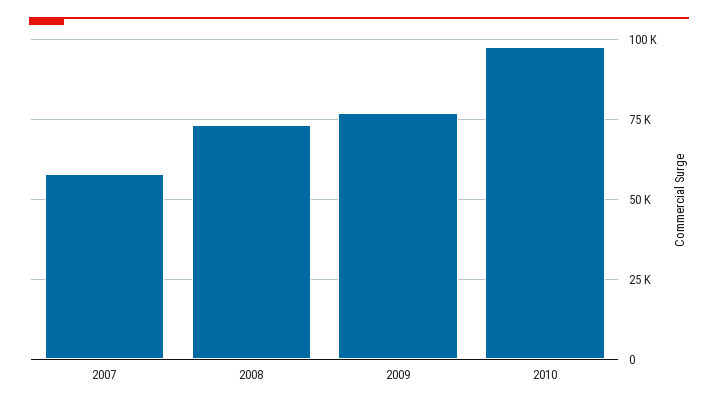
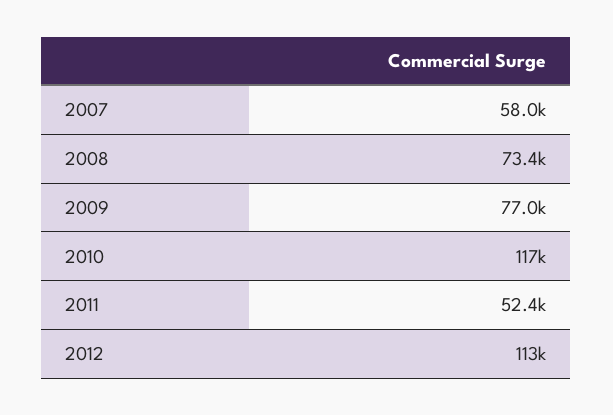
2010: 97500 -> 117000
2011: none -> 52400
2012: none -> 113000

